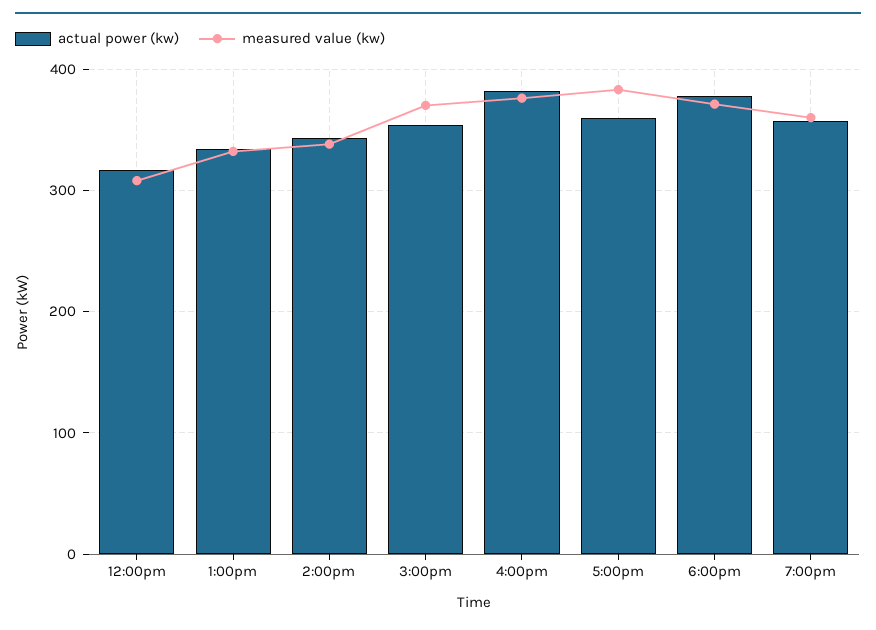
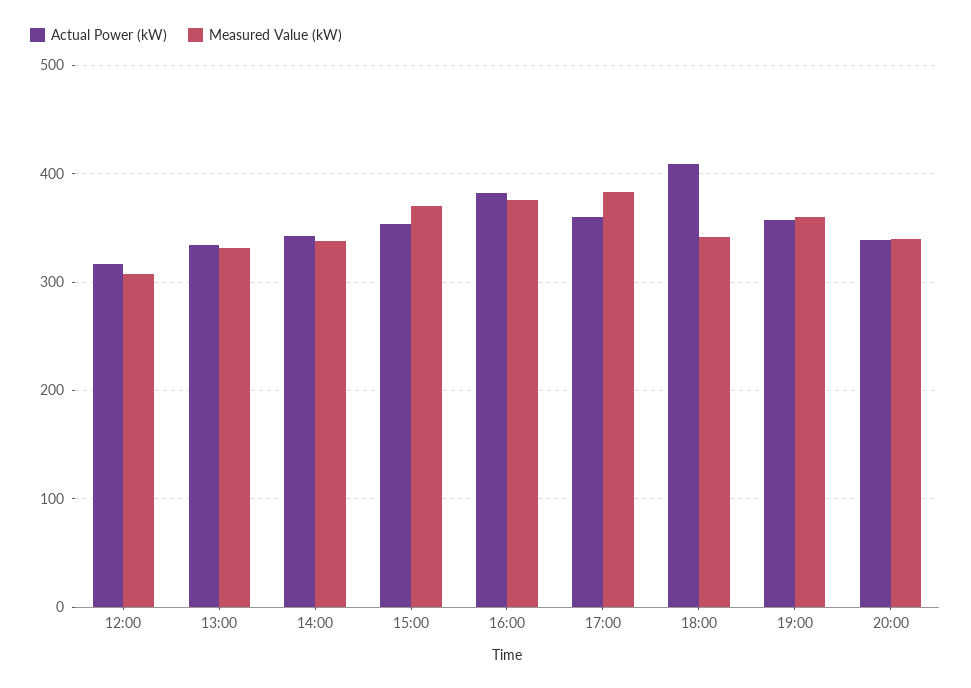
actual power (kw), 6:00pm: 380 -> 410
measured value (kw), 6:00pm: 370 -> 340
actual power (kw), 20:00: none -> 340
measured value (kw), 20:00: none -> 340

